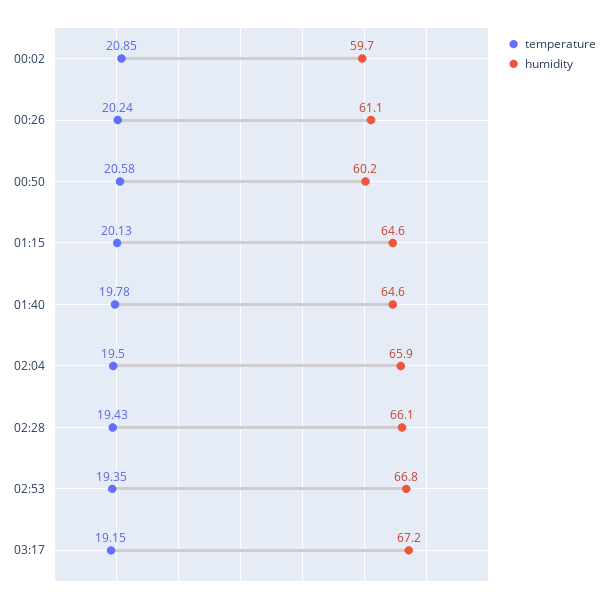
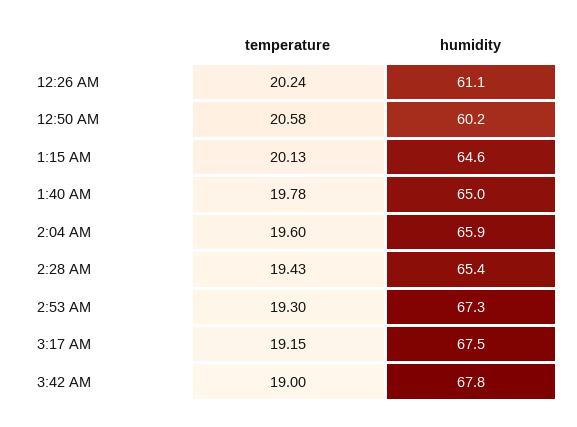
temperature, 00:02: 20.85 -> none
humidity, 00:02: 59.7 -> none
humidity, 01:40: 64.6 -> 65
temperature, 02:04: 19.5 -> 19.6
humidity, 02:28: 66.1 -> 65.4
temperature, 02:53: 19.35 -> 19.3
humidity, 02:53: 66.8 -> 67.3
humidity, 03:17: 67.2 -> 67.5
temperature, 3:42 AM: none -> 19
humidity, 3:42 AM: none -> 67.8

